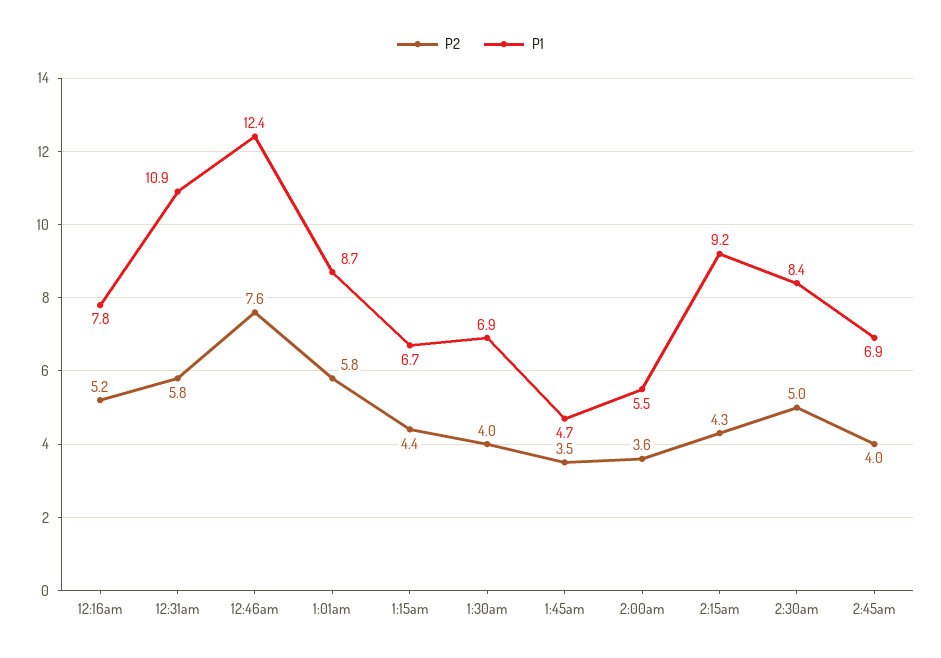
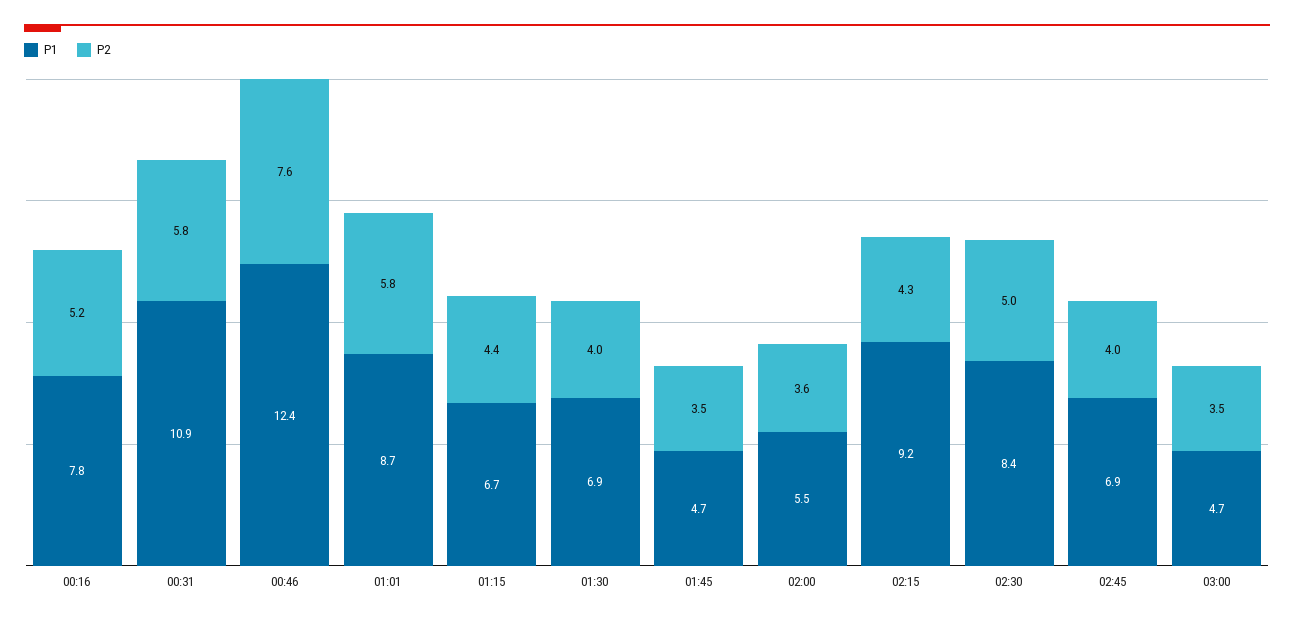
P1, 03:00: none -> 4.7
P2, 03:00: none -> 3.5

